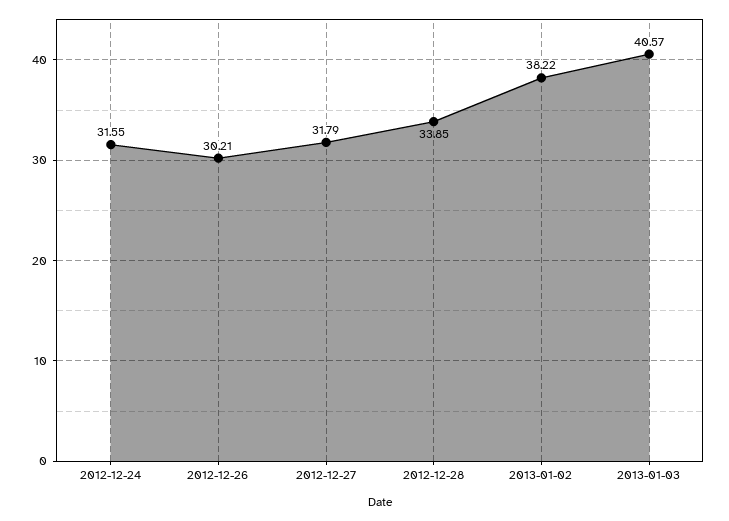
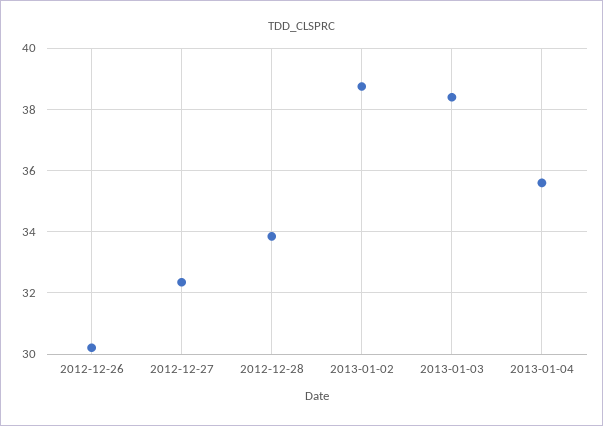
2012-12-24: 31.55 -> none
2012-12-27: 31.79 -> 32.4
2013-01-02: 38.22 -> 38.8
2013-01-03: 40.57 -> 38.4
2013-01-04: none -> 35.6

